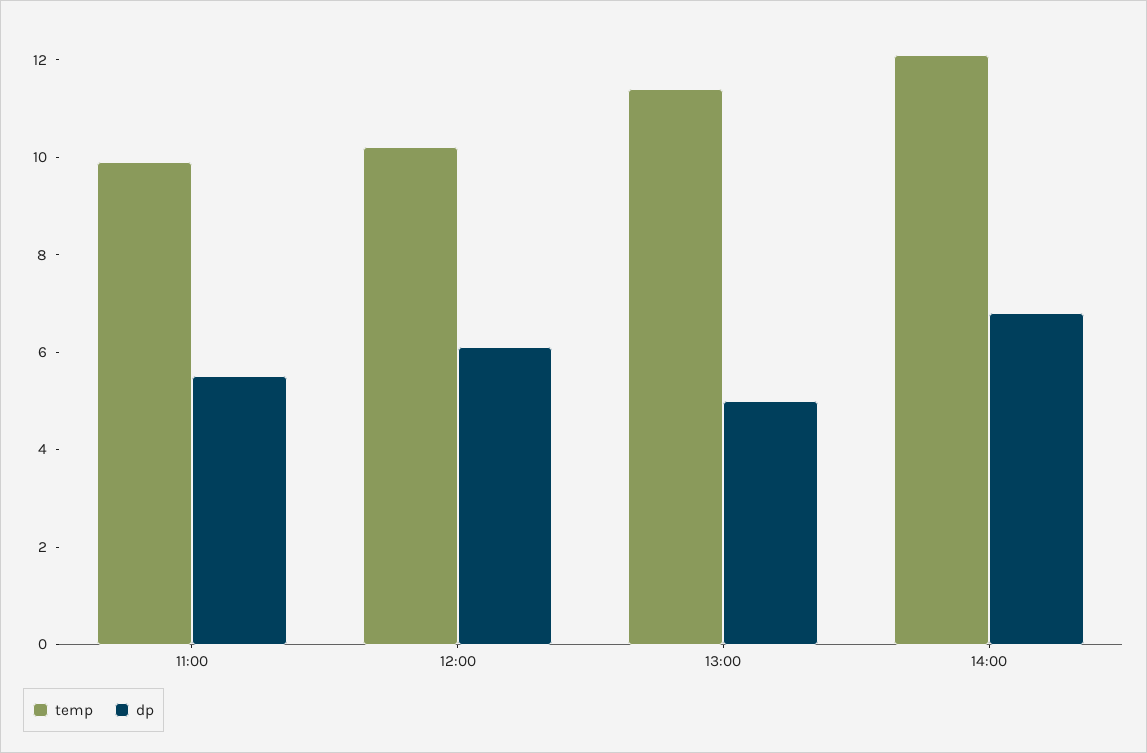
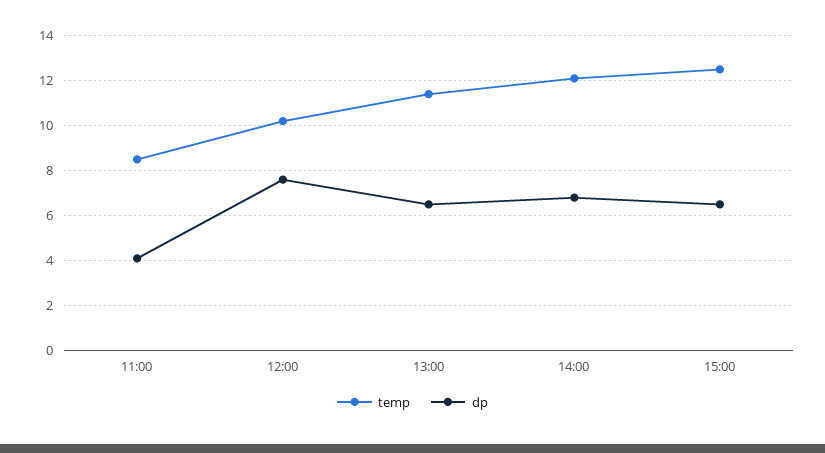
temp, 11:00: 10 -> 8.5
dp, 11:00: 5.5 -> 4
dp, 12:00: 6 -> 7.5
dp, 13:00: 5 -> 6.5
temp, 15:00: none -> 12.5
dp, 15:00: none -> 6.5

